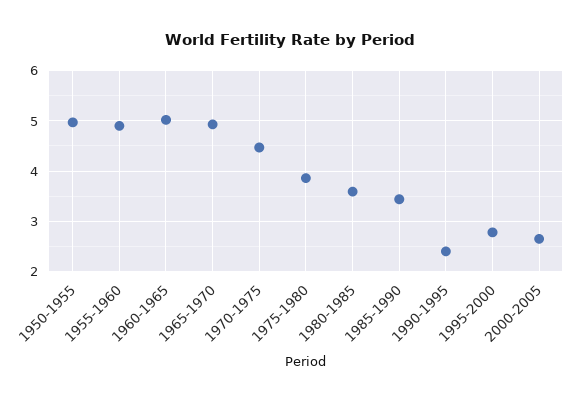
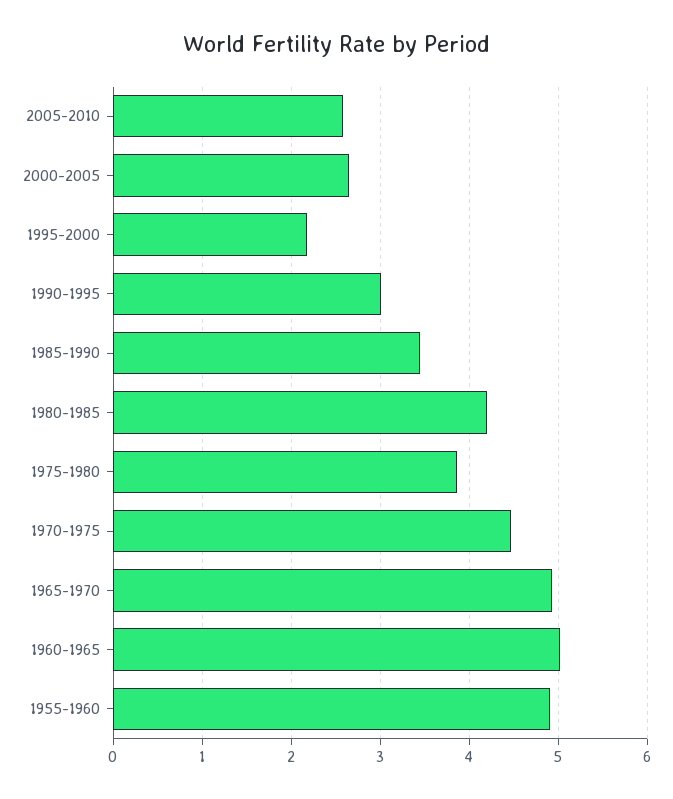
1950-1955: 5 -> none
1980-1985: 3.6 -> 4.2
1990-1995: 2.4 -> 3
1995-2000: 2.8 -> 2.2
2005-2010: none -> 2.6

